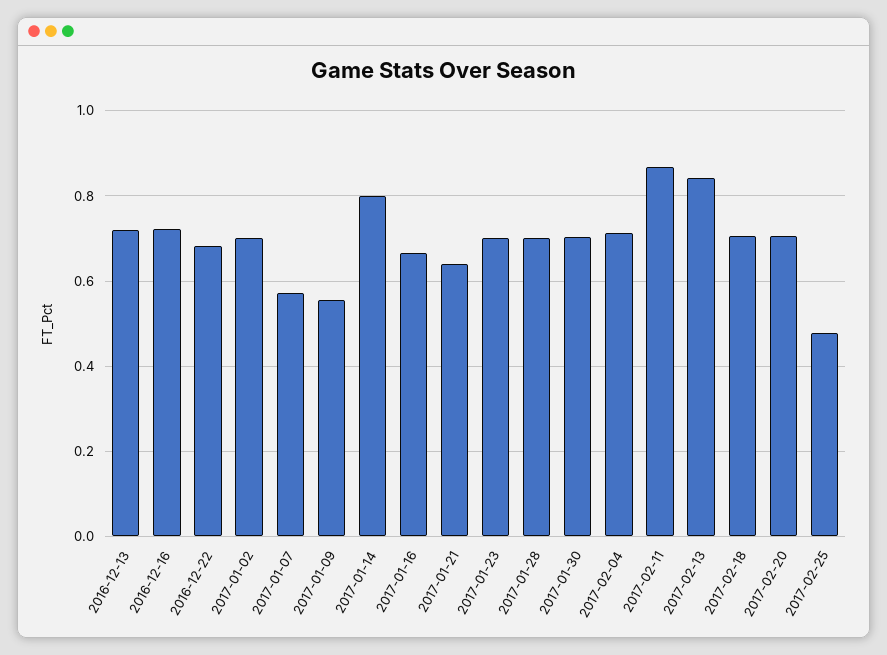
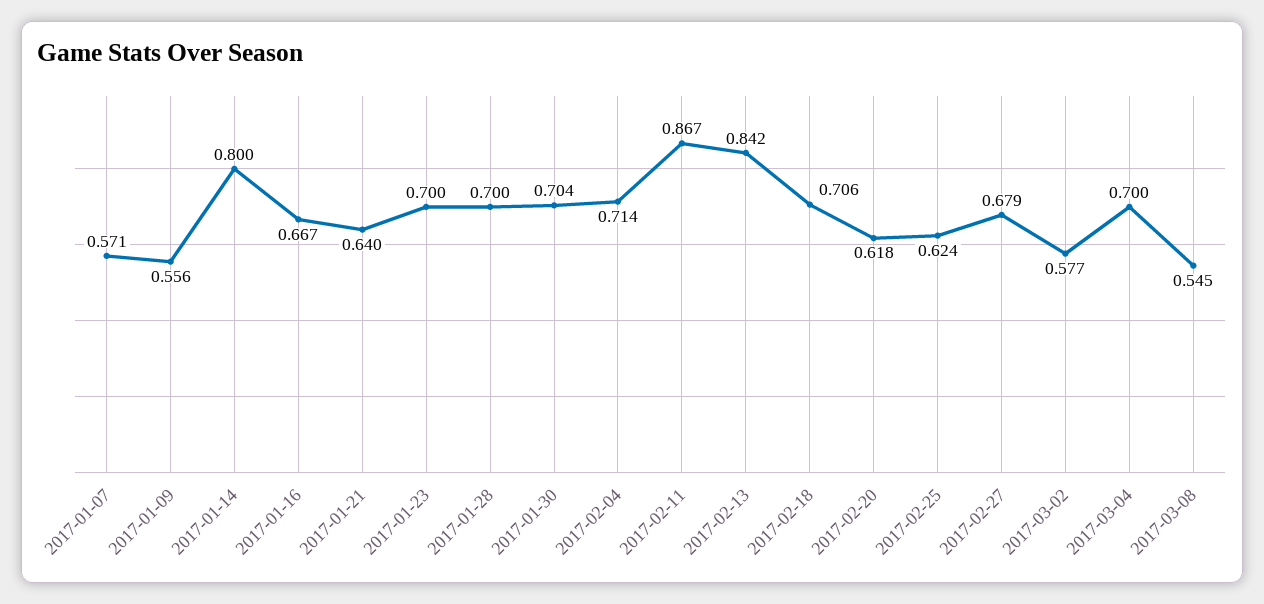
2016-12-13: 0.72 -> none
2016-12-16: 0.72 -> none
2016-12-22: 0.68 -> none
2017-01-02: 0.7 -> none
2017-02-20: 0.7 -> 0.618
2017-02-25: 0.48 -> 0.624
2017-02-27: none -> 0.679
2017-03-02: none -> 0.577
2017-03-04: none -> 0.7
2017-03-08: none -> 0.545

